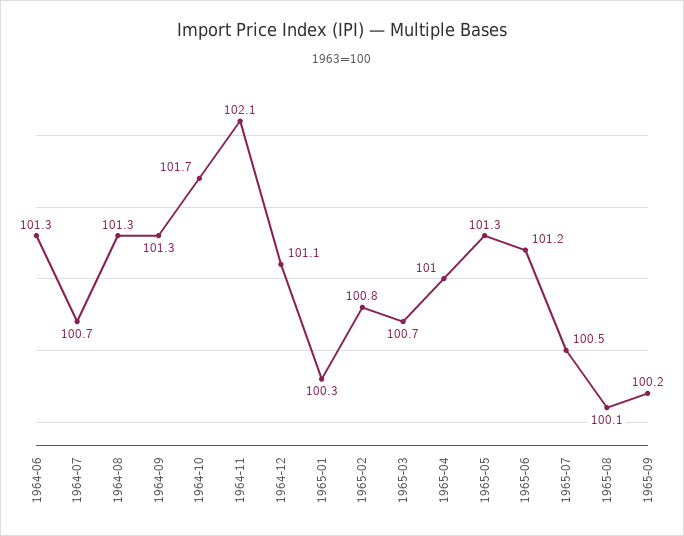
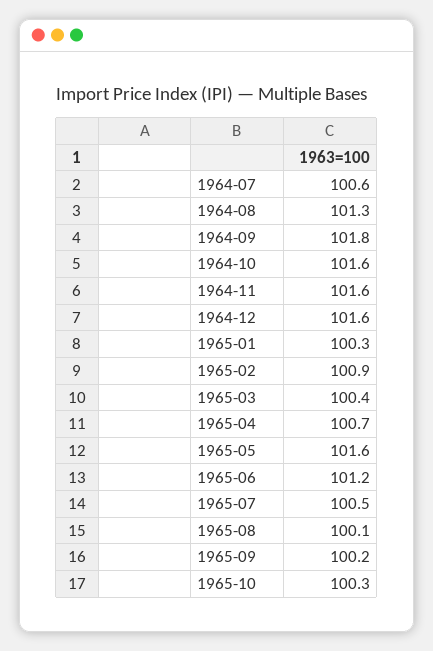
1964-06: 101.3 -> none
1964-07: 100.7 -> 100.6
1964-09: 101.3 -> 101.8
1964-10: 101.7 -> 101.6
1964-11: 102.1 -> 101.6
1964-12: 101.1 -> 101.6
1965-02: 100.8 -> 100.9
1965-03: 100.7 -> 100.4
1965-04: 101 -> 100.7
1965-05: 101.3 -> 101.6
1965-10: none -> 100.3

